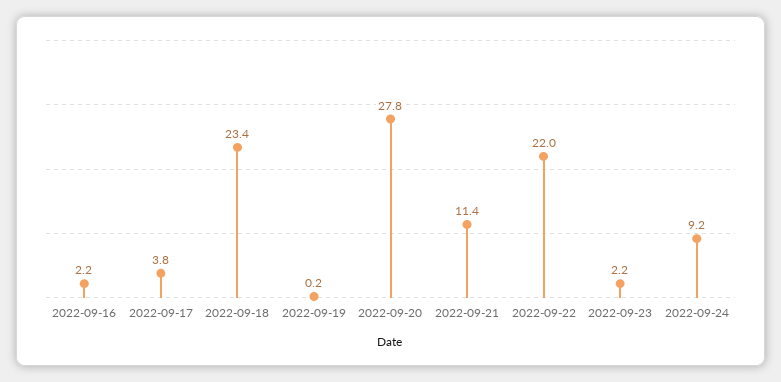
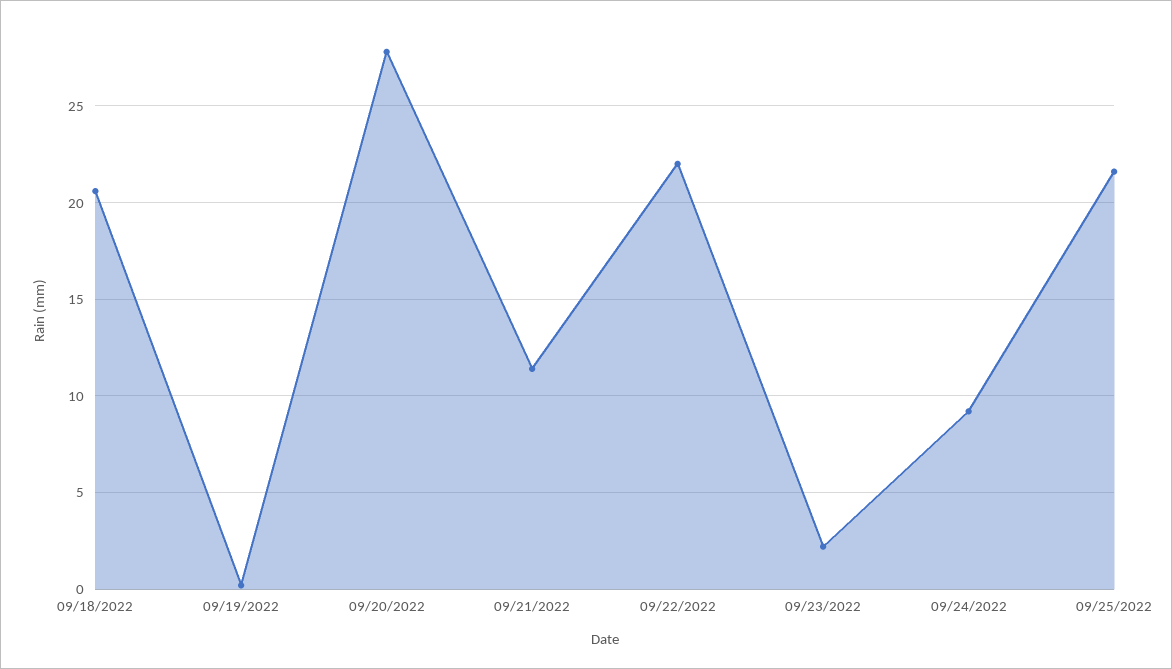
2022-09-16: 2.2 -> none
2022-09-17: 3.8 -> none
2022-09-18: 23.4 -> 20.5
09/25/2022: none -> 21.5

